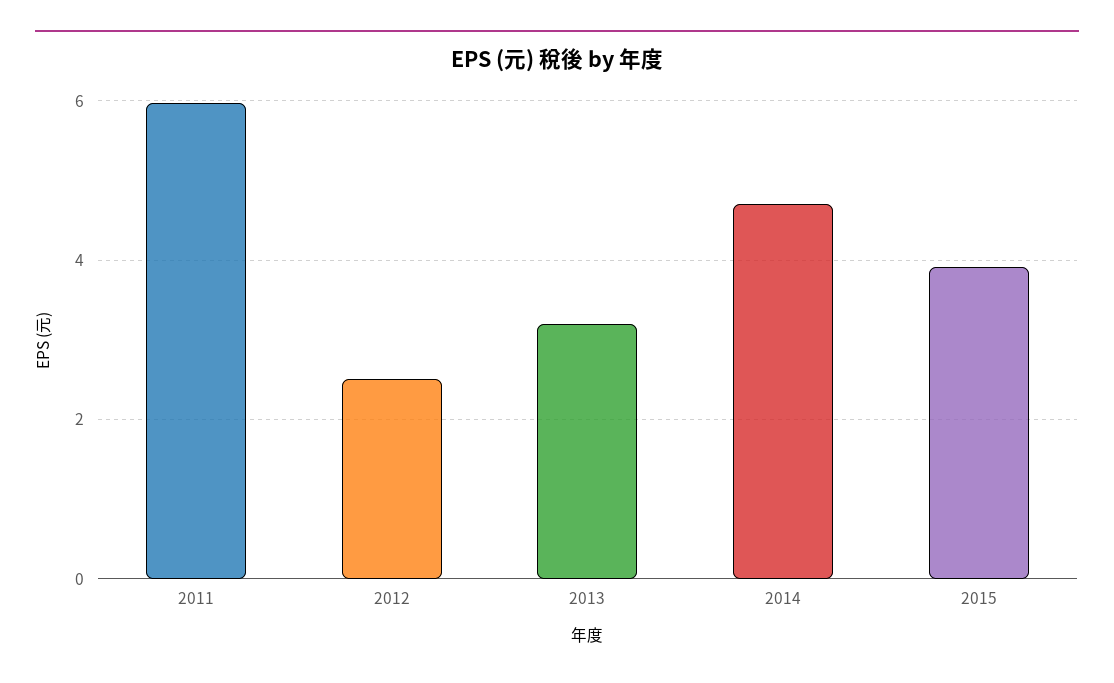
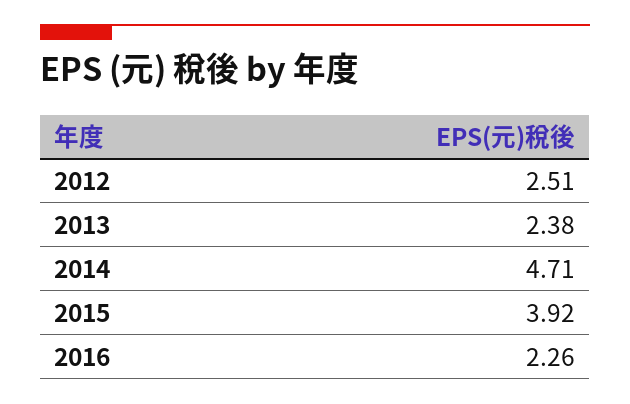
2011: 6 -> none
2013: 3.2 -> 2.38
2016: none -> 2.26

